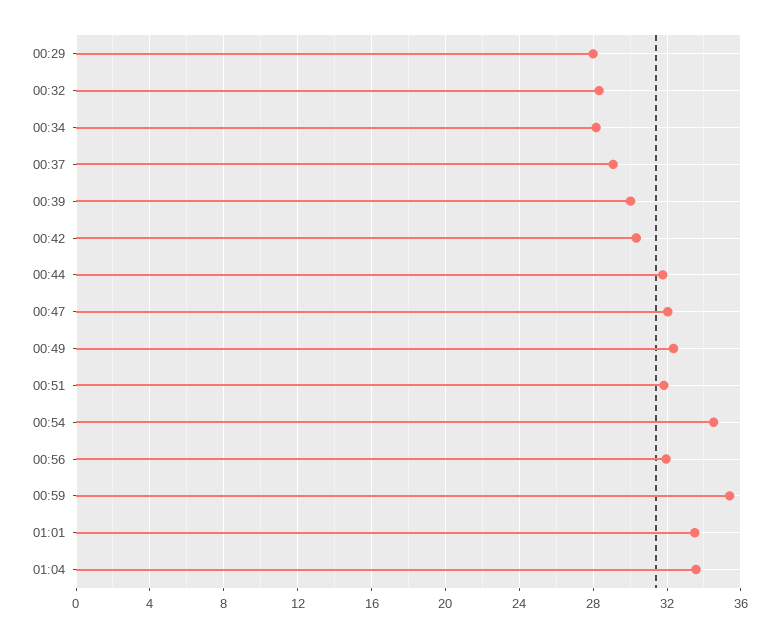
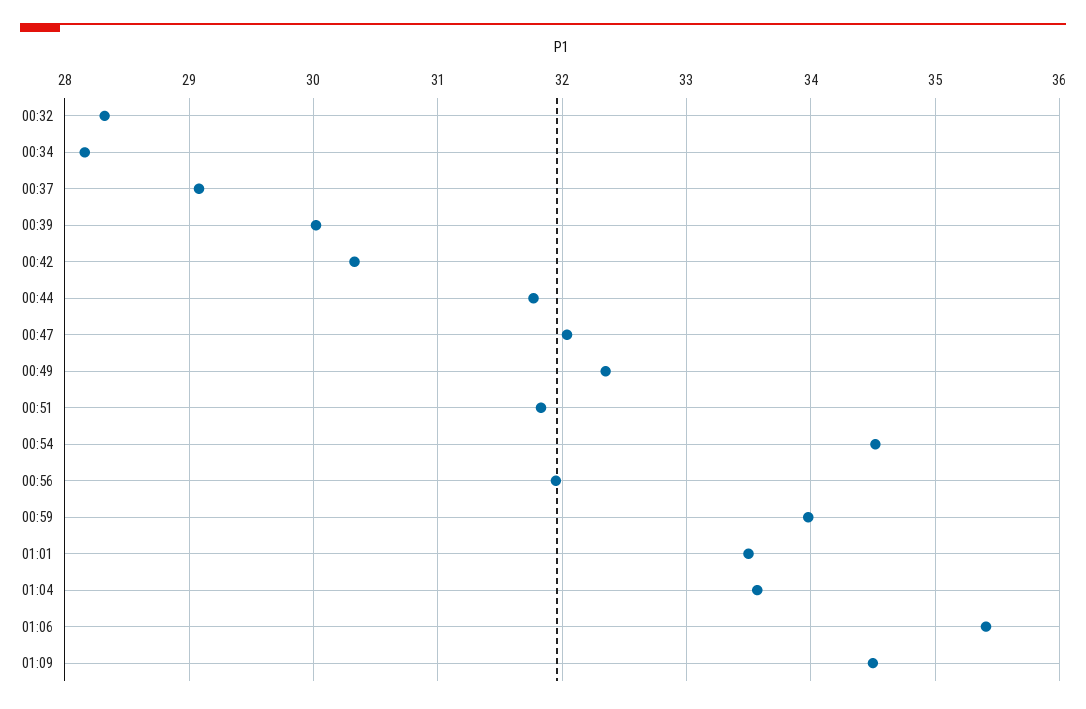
00:29: 28 -> none
00:59: 35.5 -> 34
01:06: none -> 35.4
01:09: none -> 34.5

